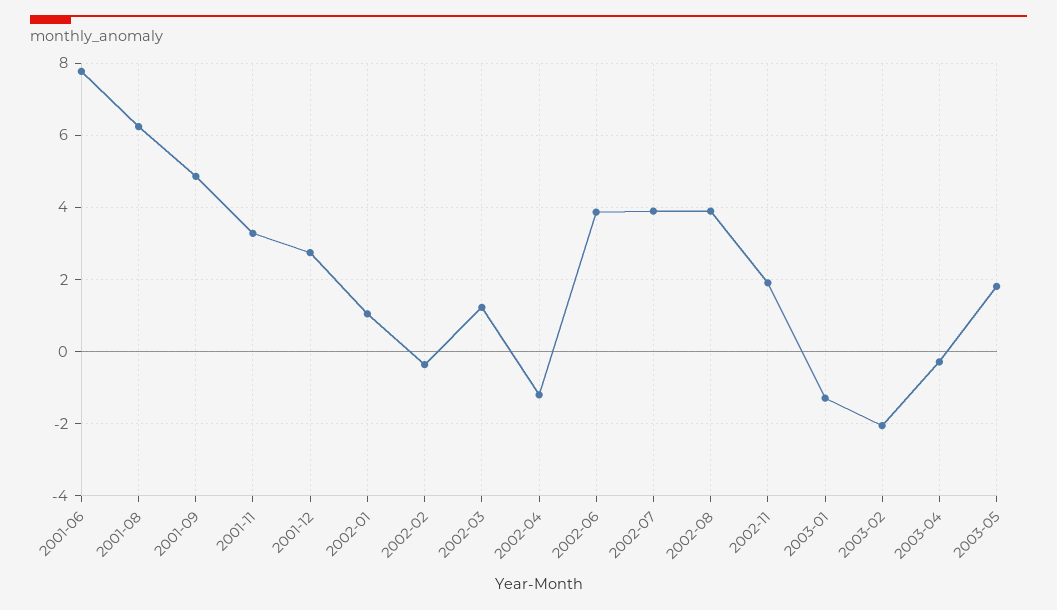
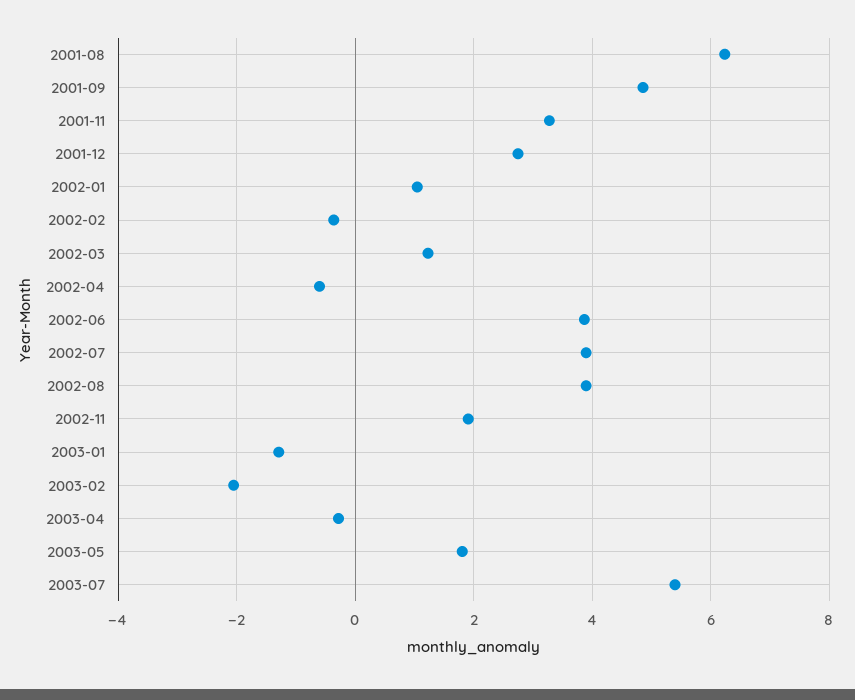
2001-06: 7.8 -> none
2002-04: -1.2 -> -0.6
2003-07: none -> 5.4

